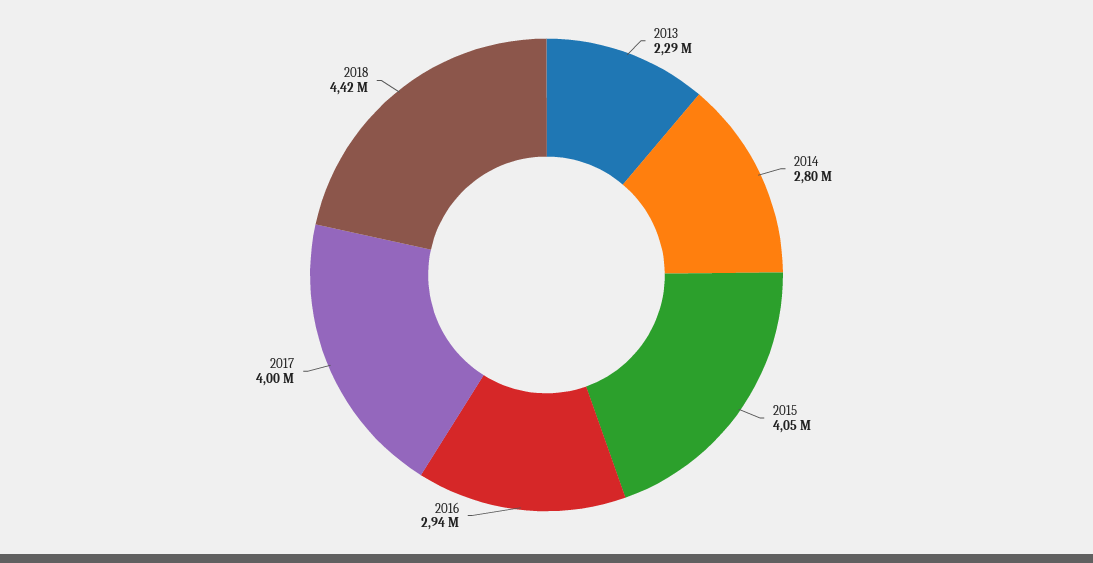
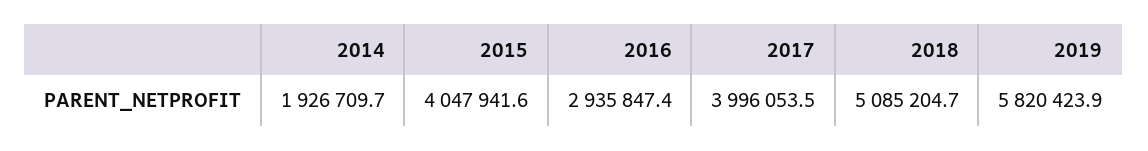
2013: 2290000 -> none
2014: 2800000 -> 1926709.7
2018: 4420000 -> 5085204.7
2019: none -> 5820423.9

